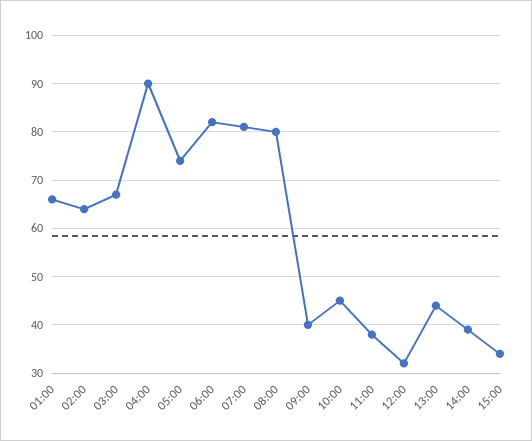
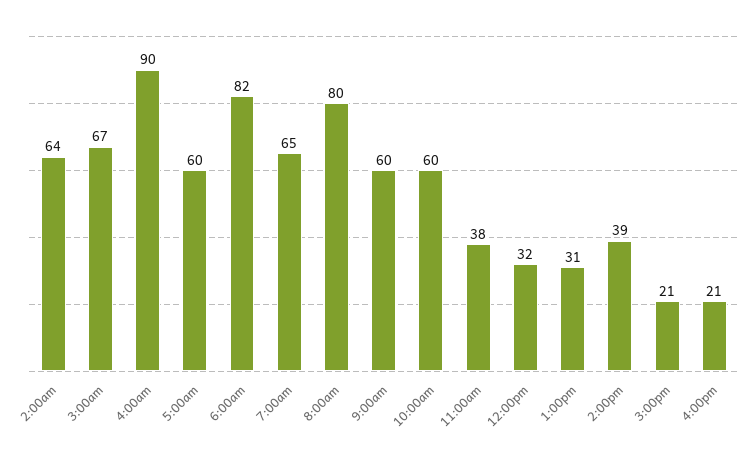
01:00: 65 -> none
05:00: 75 -> 60
07:00: 80 -> 65
09:00: 40 -> 60
10:00: 45 -> 60
13:00: 45 -> 31
15:00: 35 -> 21
4:00pm: none -> 21

